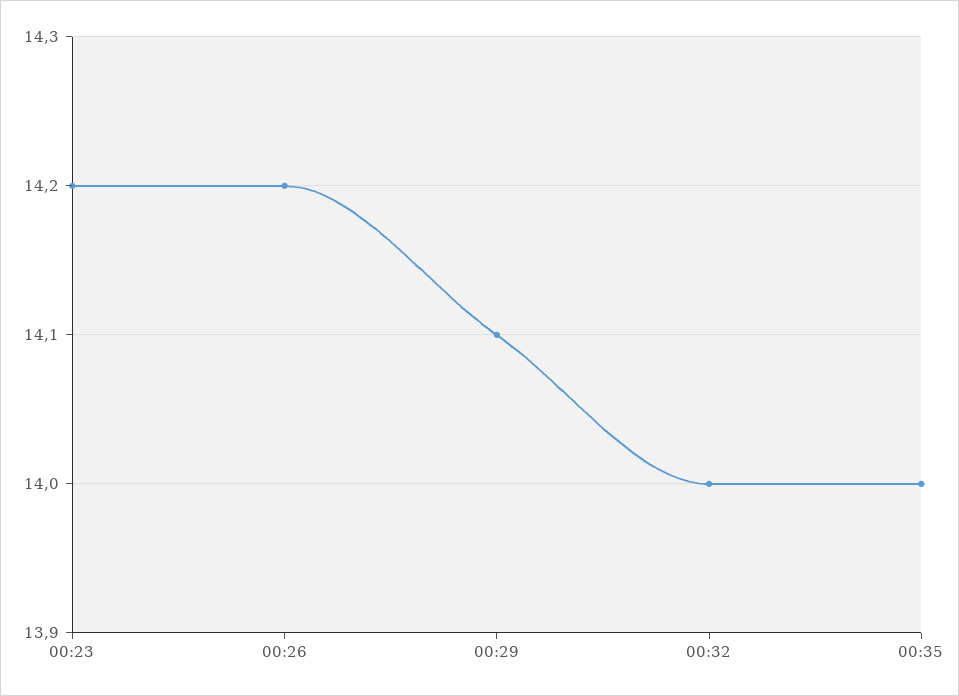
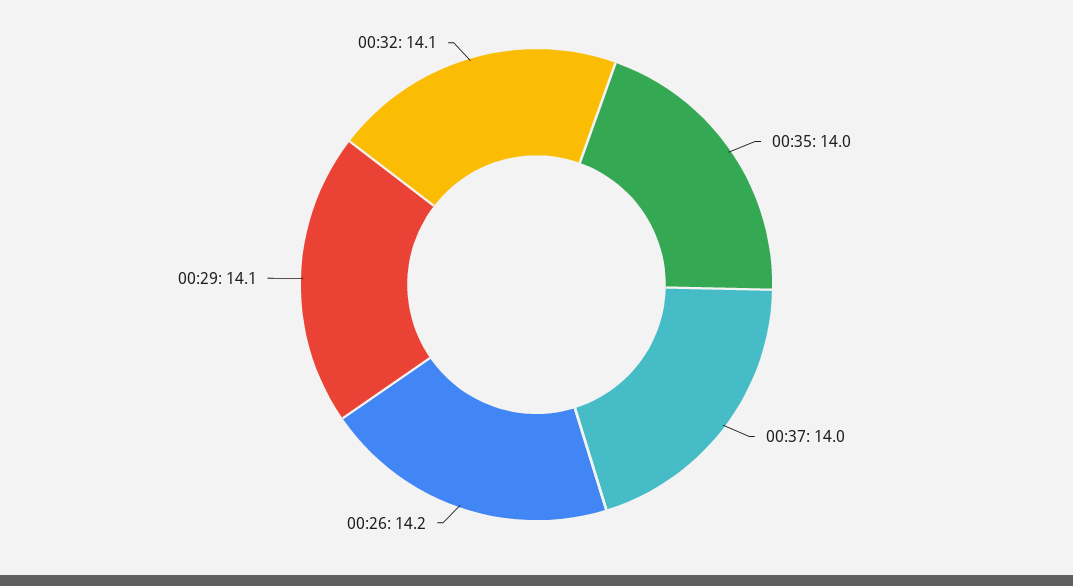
00:23: 14.2 -> none
00:32: 14 -> 14.1
00:37: none -> 14

